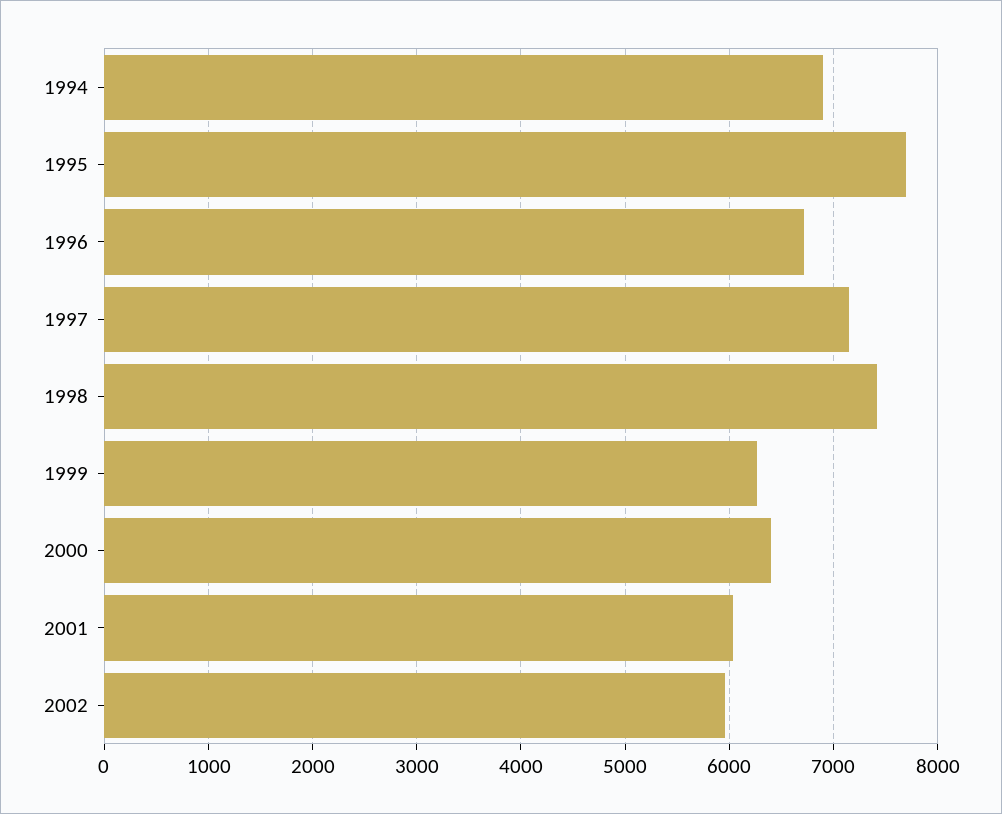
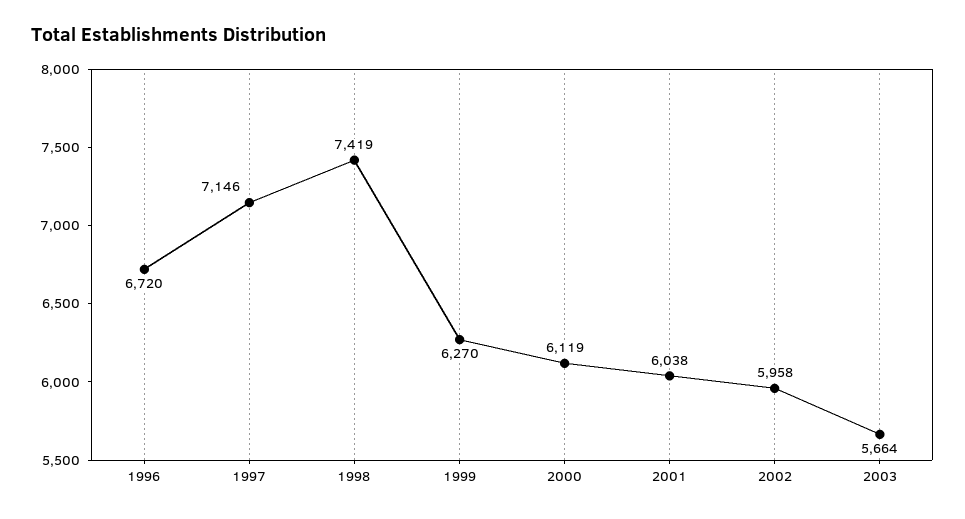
1994: 6900 -> none
1995: 7700 -> none
2000: 6400 -> 6119
2003: none -> 5664

